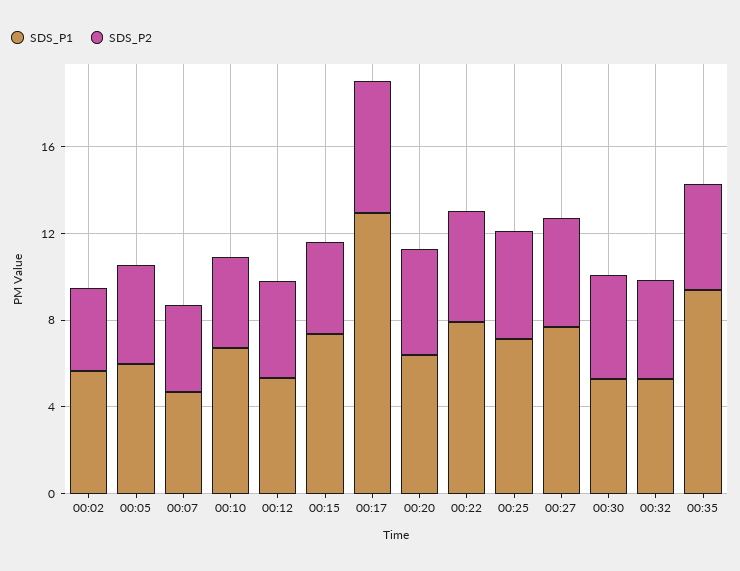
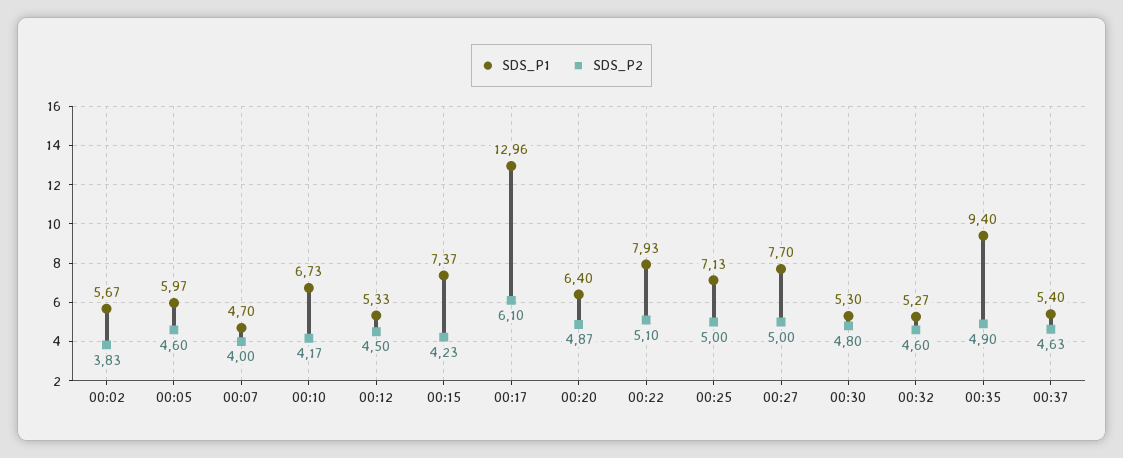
SDS_P1, 00:37: none -> 5.4
SDS_P2, 00:37: none -> 4.63

